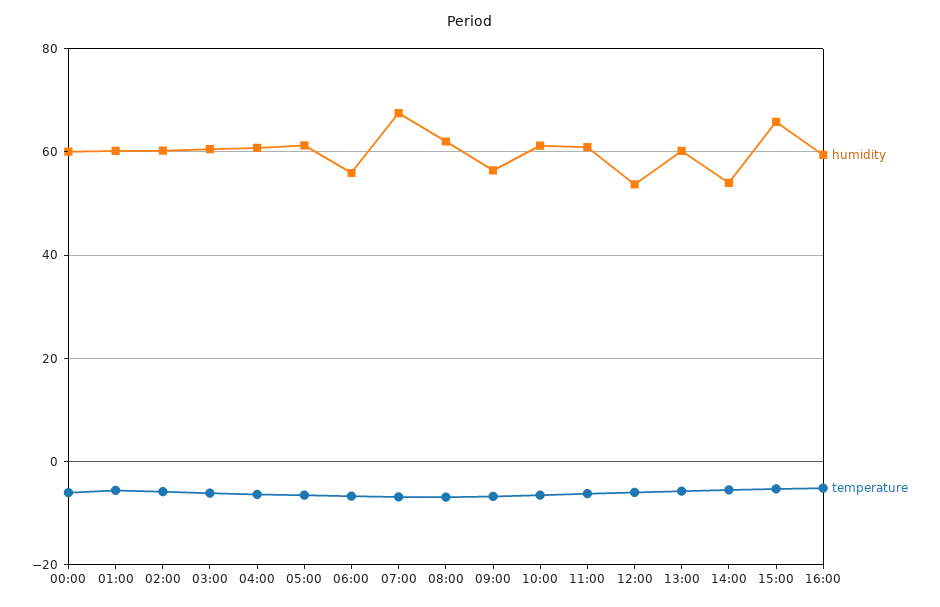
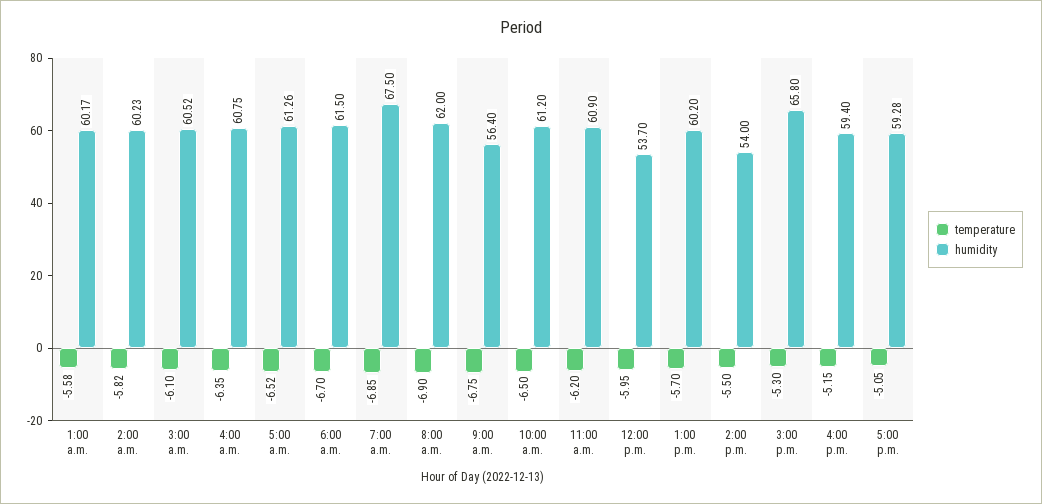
humidity, 00:00: 60 -> none
temperature, 00:00: -6 -> none
humidity, 06:00: 56 -> 61.5
temperature, 5:00 p.m.: none -> -5.05
humidity, 5:00 p.m.: none -> 59.28

